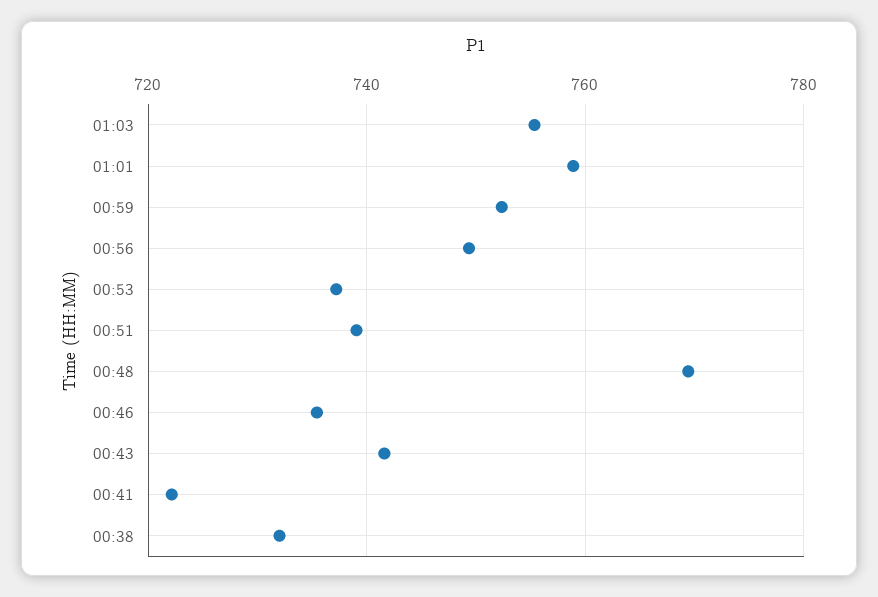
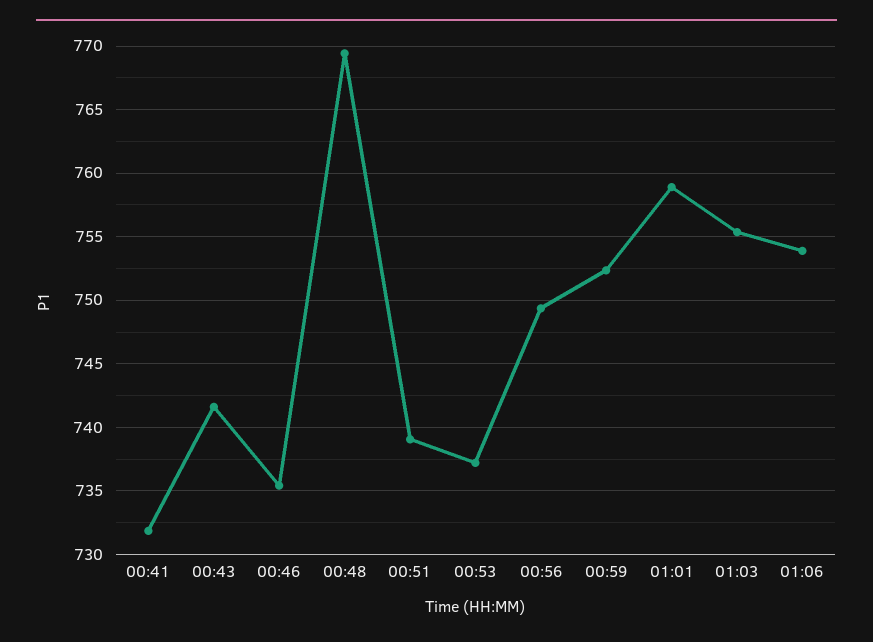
00:41: 722 -> 732
00:38: 732 -> none
01:06: none -> 754

